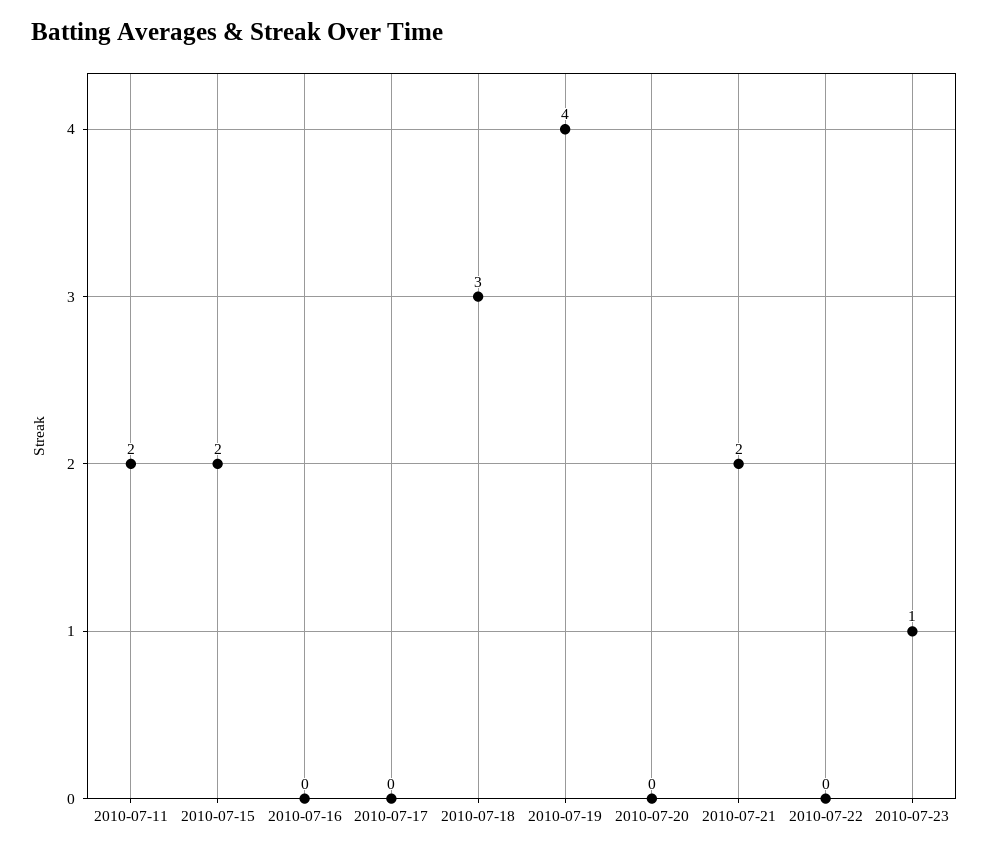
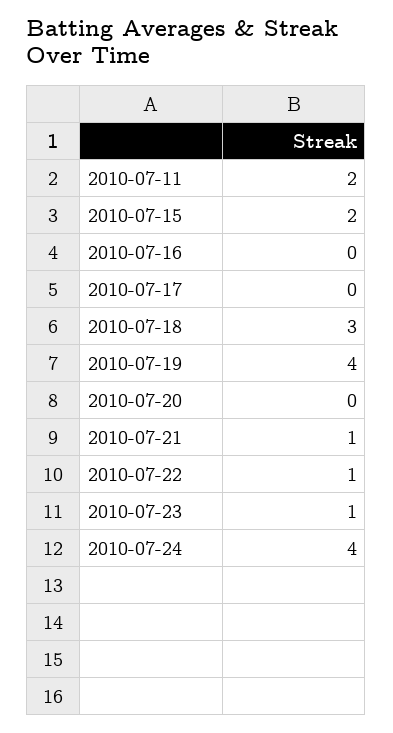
2010-07-21: 2 -> 1
2010-07-22: 0 -> 1
2010-07-24: none -> 4

